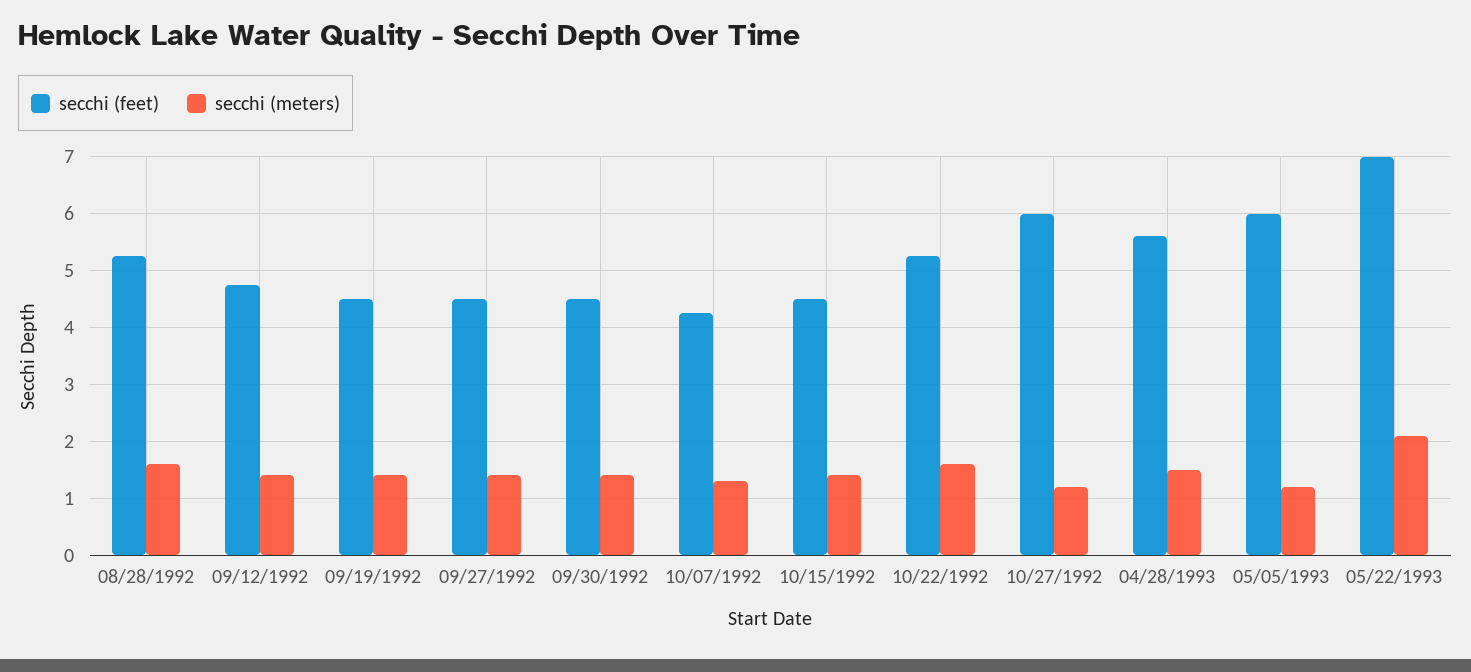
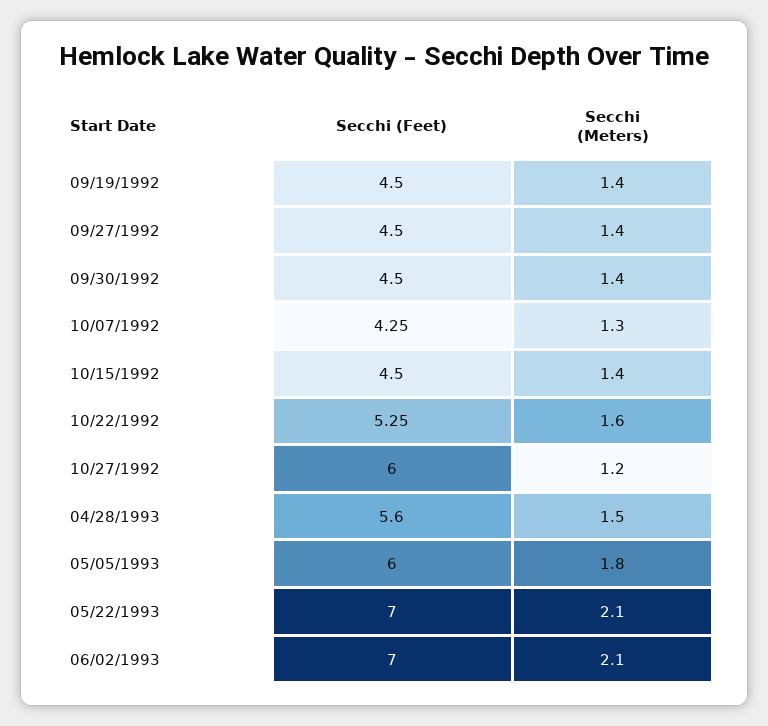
secchi (feet), 08/28/1992: 5.2 -> none
secchi (meters), 08/28/1992: 1.6 -> none
secchi (feet), 09/12/1992: 4.8 -> none
secchi (meters), 09/12/1992: 1.4 -> none
secchi (meters), 05/05/1993: 1.2 -> 1.8
secchi (feet), 06/02/1993: none -> 7
secchi (meters), 06/02/1993: none -> 2.1

